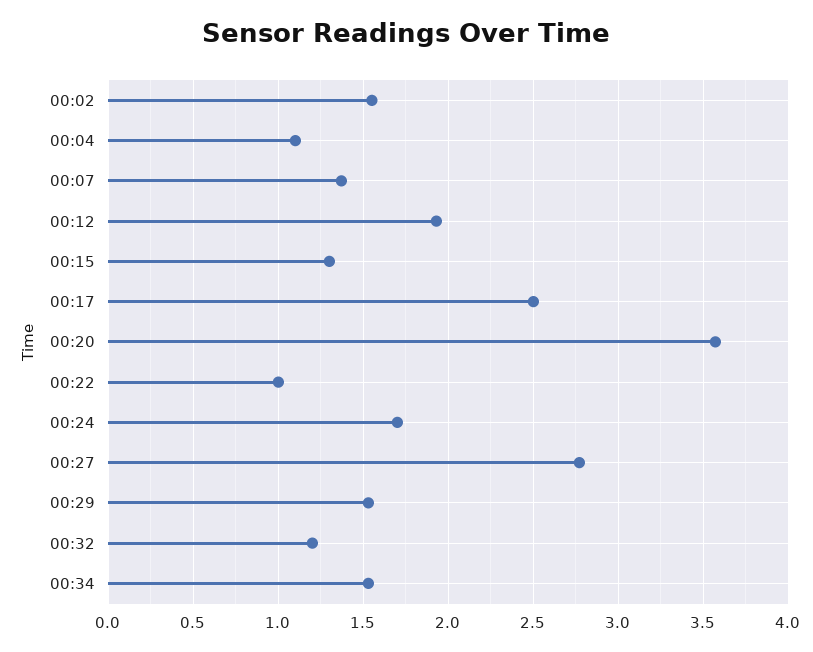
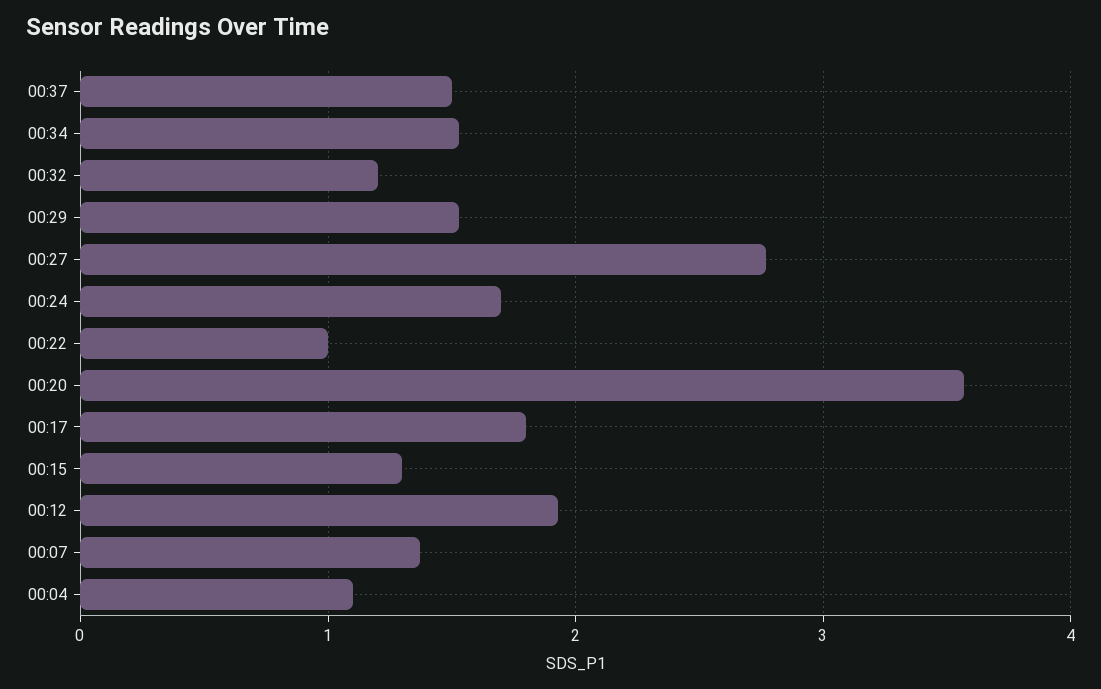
00:02: 1.55 -> none
00:17: 2.5 -> 1.8
00:37: none -> 1.5

